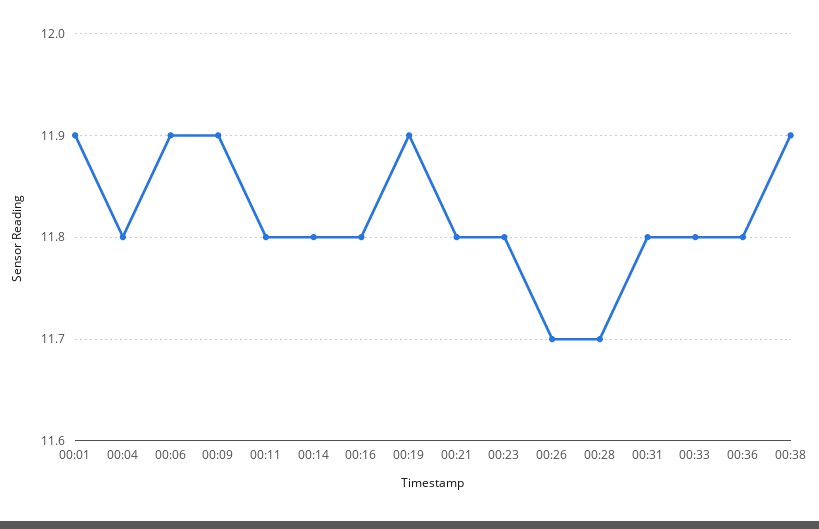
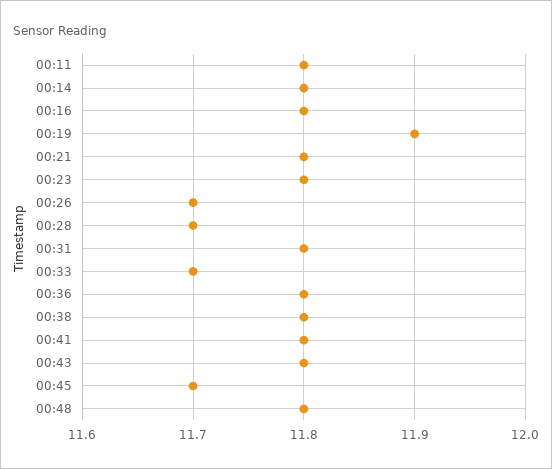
00:01: 11.9 -> none
00:04: 11.8 -> none
00:06: 11.9 -> none
00:09: 11.9 -> none
00:33: 11.8 -> 11.7
00:38: 11.9 -> 11.8
00:41: none -> 11.8
00:43: none -> 11.8
00:45: none -> 11.7
00:48: none -> 11.8

